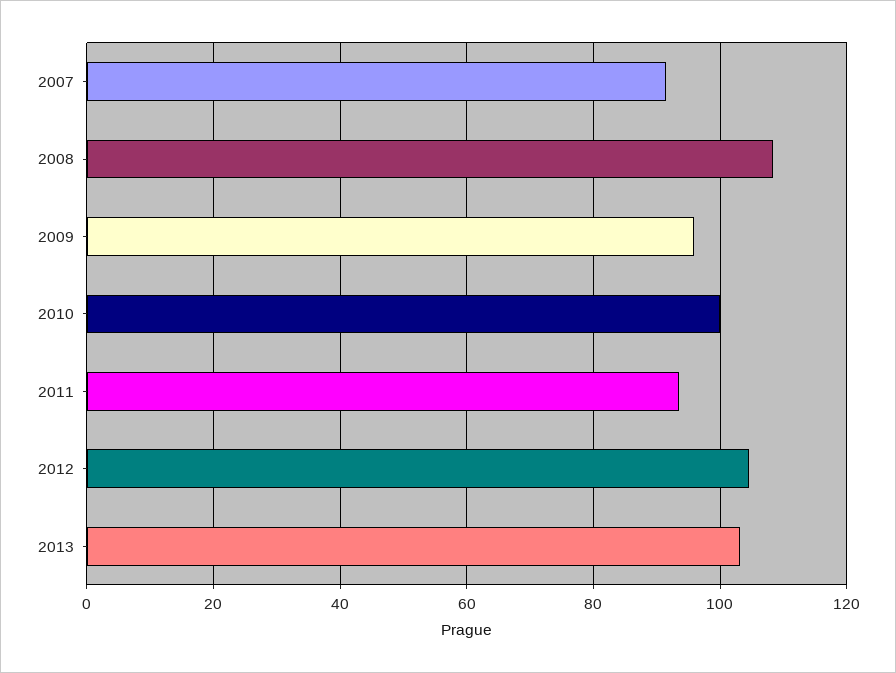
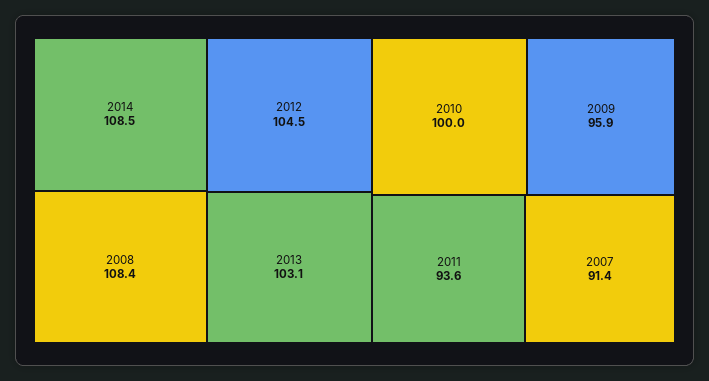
2014: none -> 108.5

